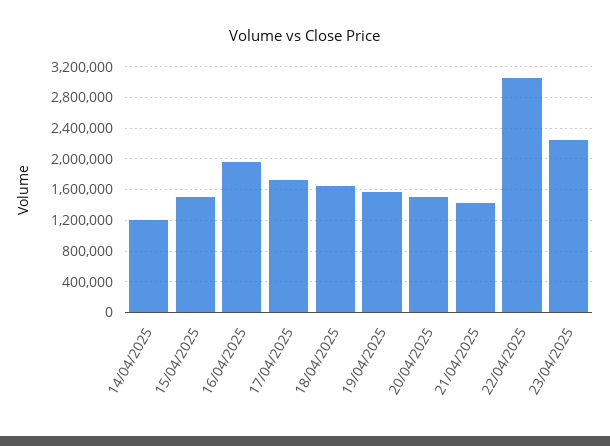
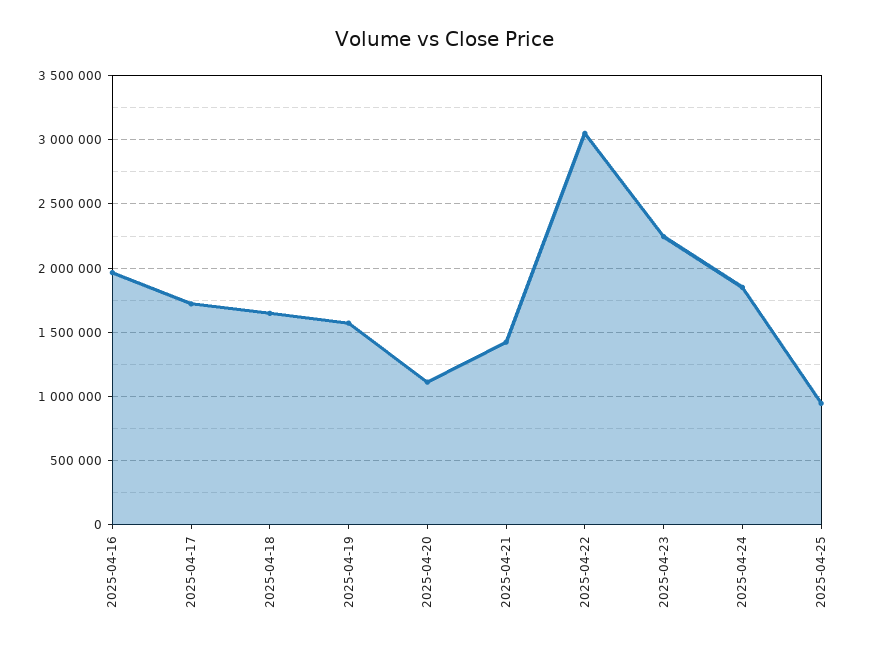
14/04/2025: 1200000 -> none
15/04/2025: 1500000 -> none
20/04/2025: 1500000 -> 1100000
2025-04-24: none -> 1850000
2025-04-25: none -> 950000

